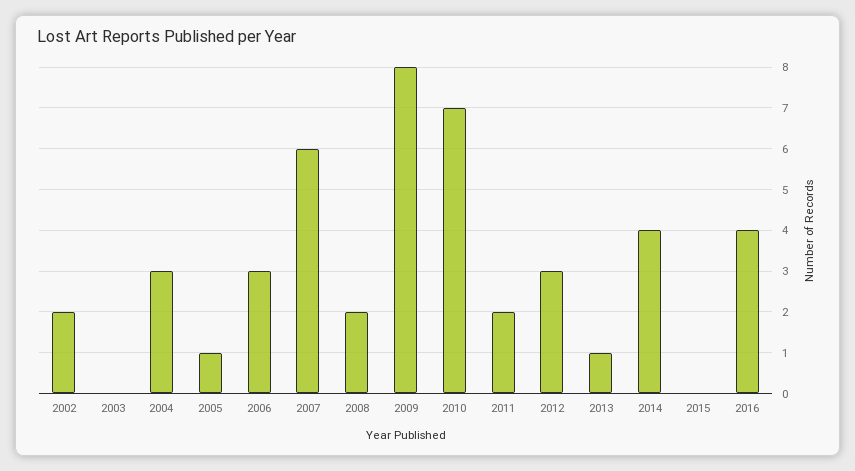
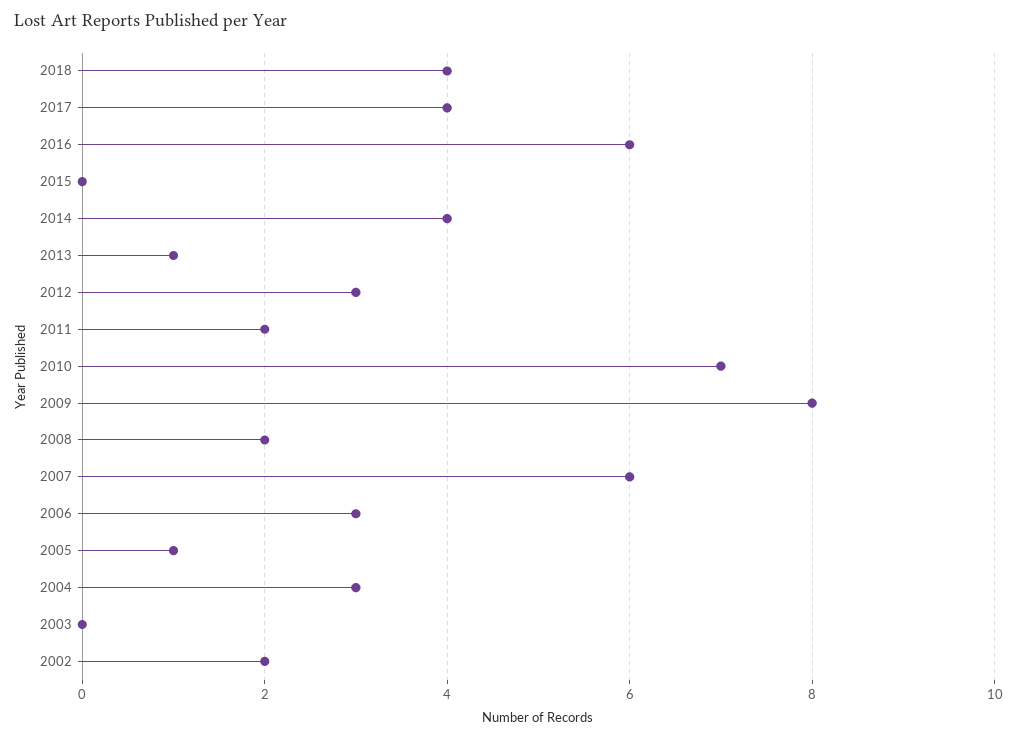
2016: 4 -> 6
2018: none -> 4
2017: none -> 4

